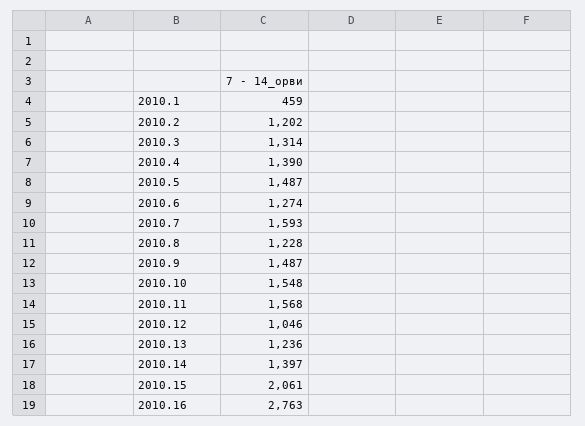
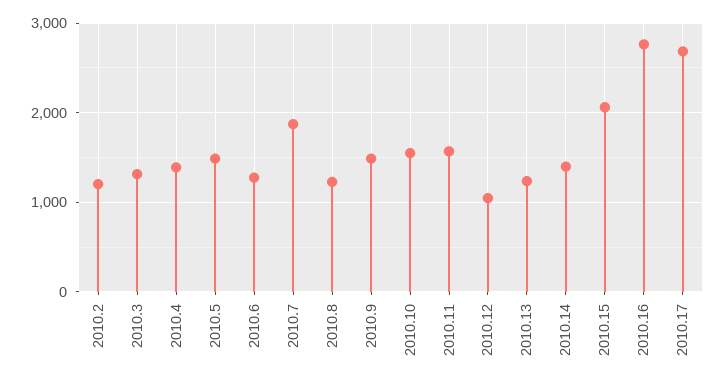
2010.1: 459 -> none
2010.7: 1593 -> 1900
2010.17: none -> 2700

